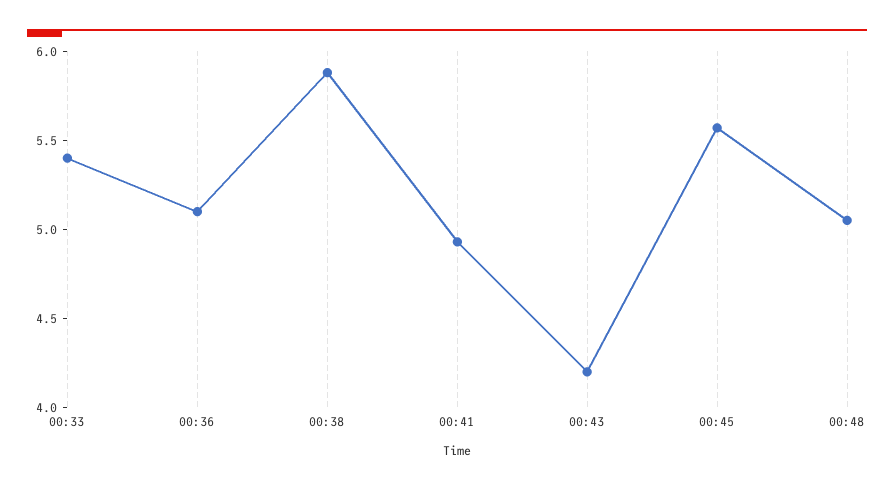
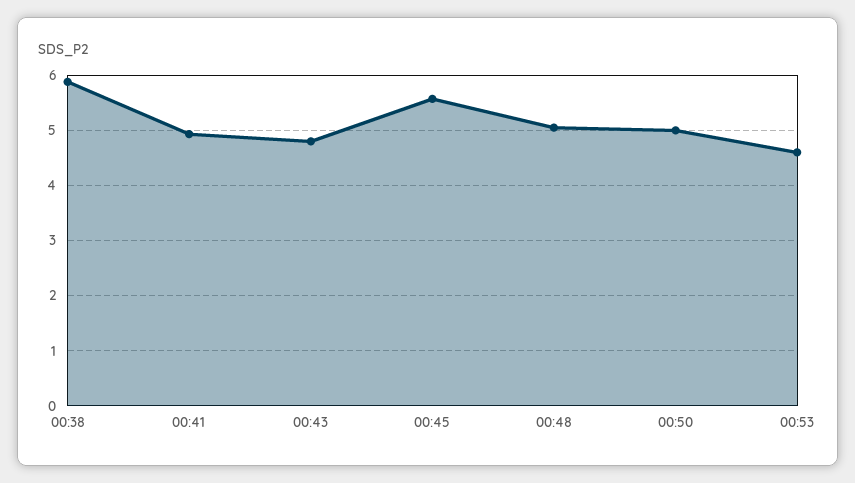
00:33: 5.4 -> none
00:36: 5.1 -> none
00:43: 4.2 -> 4.8
00:50: none -> 5
00:53: none -> 4.6

